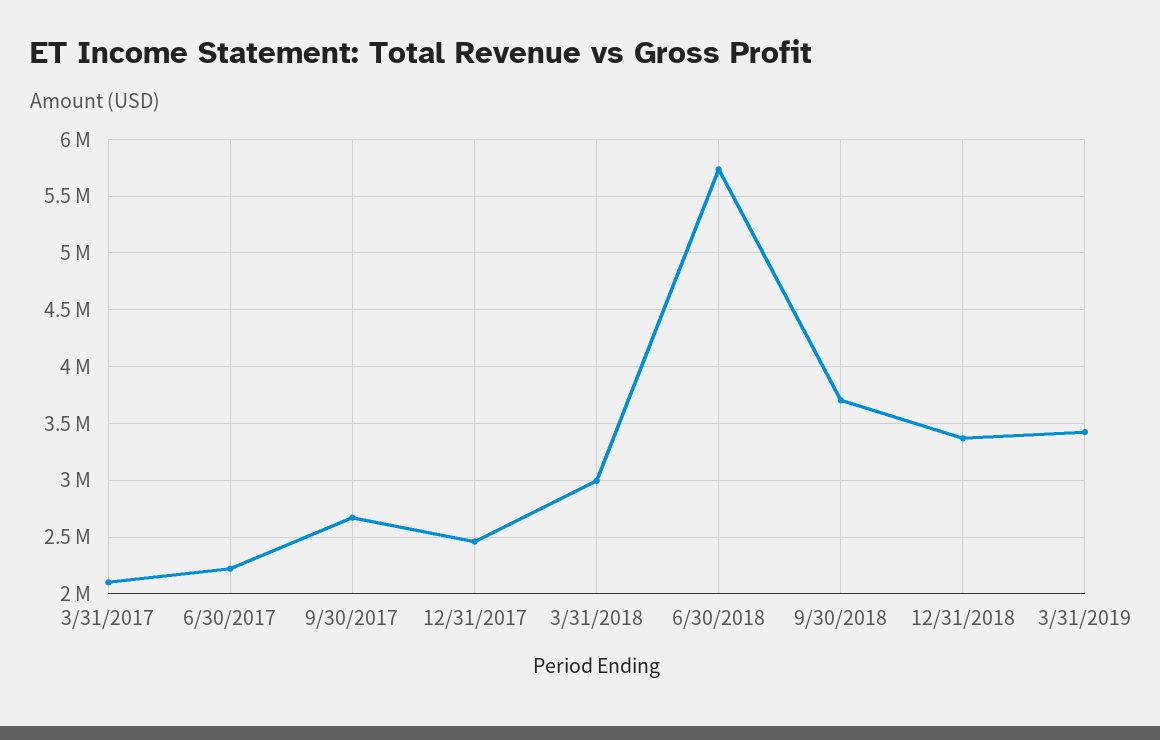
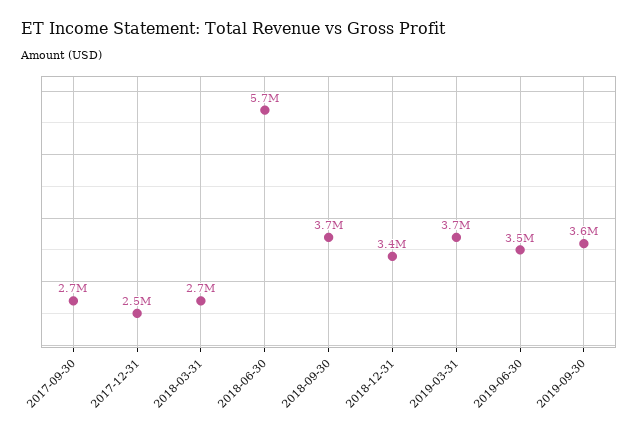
3/31/2017: 2100000 -> none
6/30/2017: 2200000 -> none
3/31/2018: 3000000 -> 2700000
3/31/2019: 3400000 -> 3700000
2019-06-30: none -> 3500000
2019-09-30: none -> 3600000

